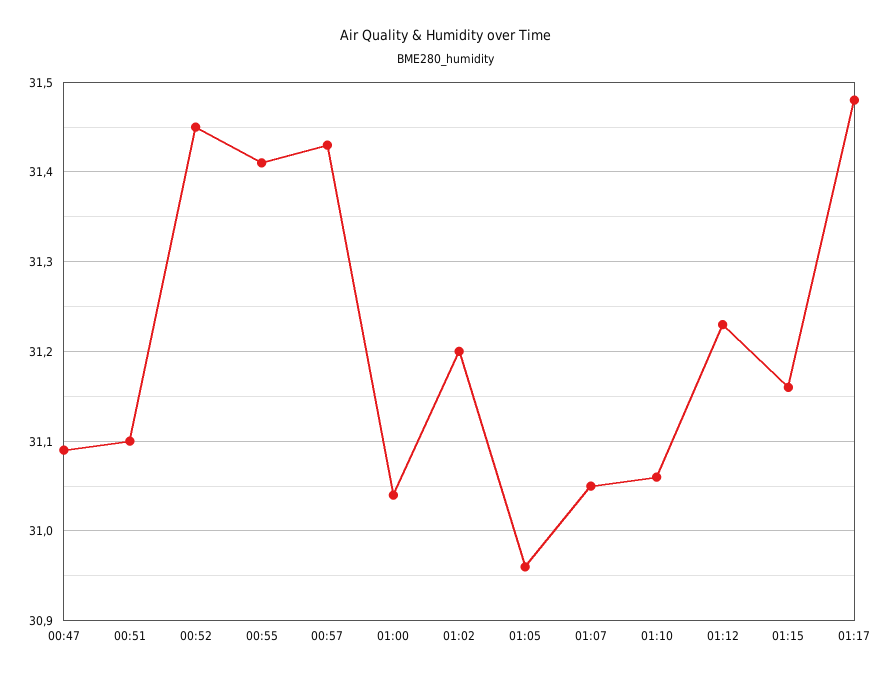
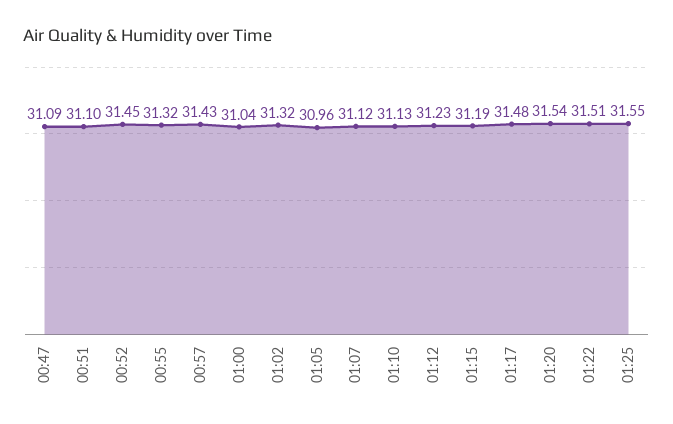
00:55: 31.41 -> 31.32
01:02: 31.2 -> 31.32
01:07: 31.05 -> 31.12
01:10: 31.06 -> 31.13
01:15: 31.16 -> 31.19
01:20: none -> 31.54
01:22: none -> 31.51
01:25: none -> 31.55

